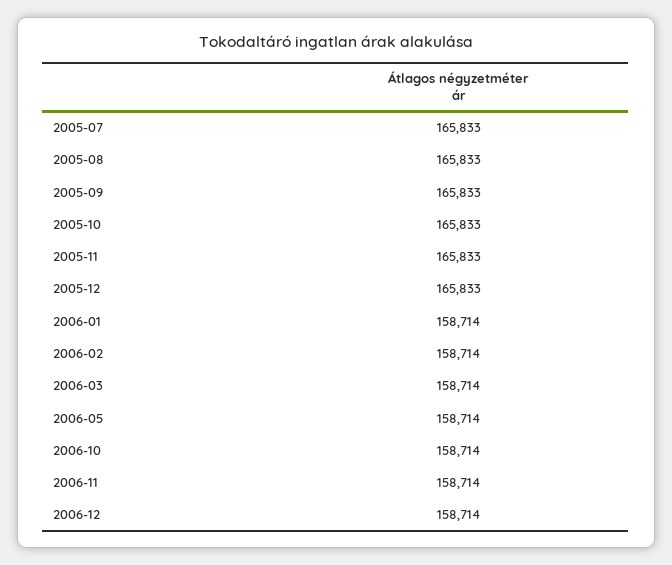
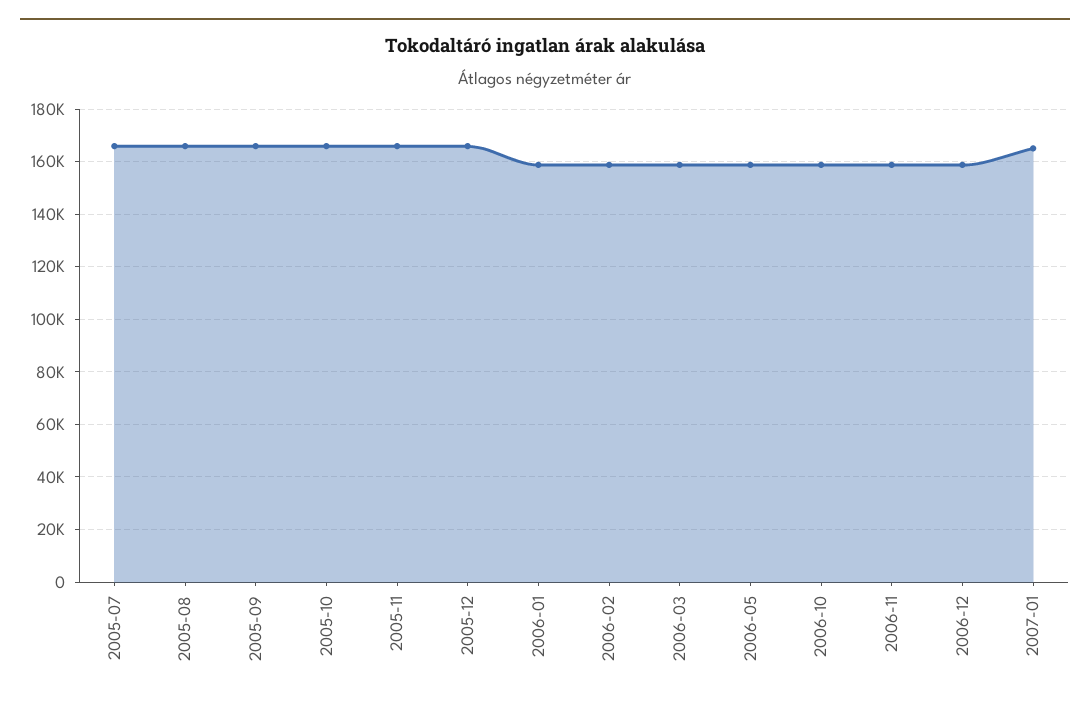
2007-01: none -> 165000

